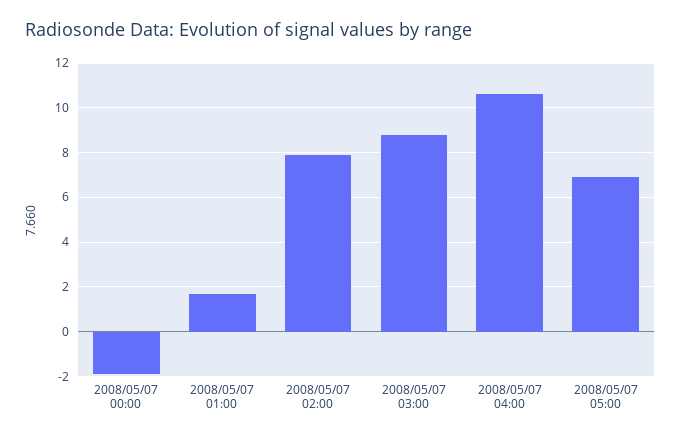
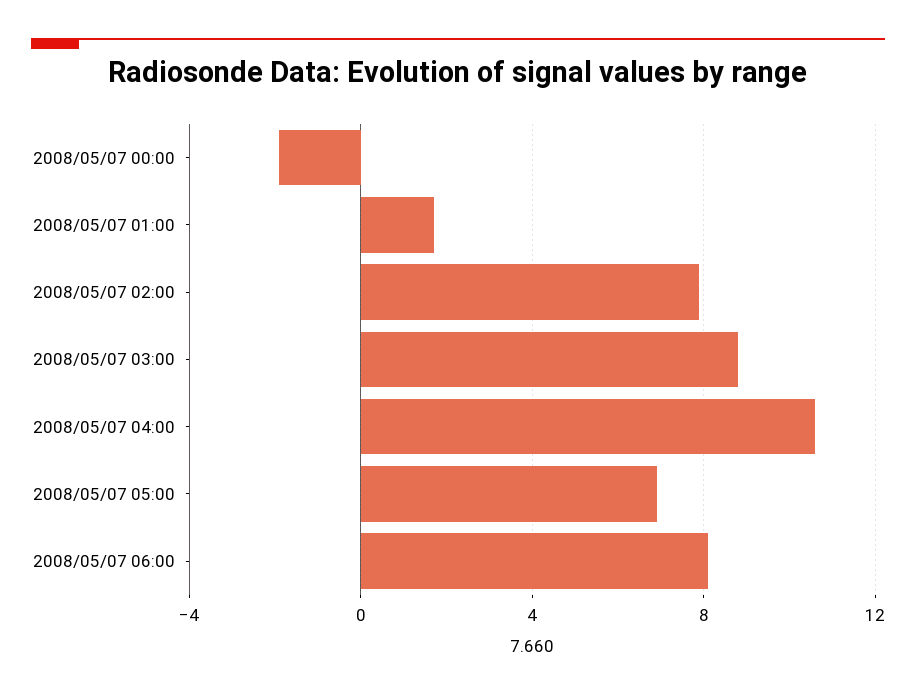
2008/05/07 06:00: none -> 8

